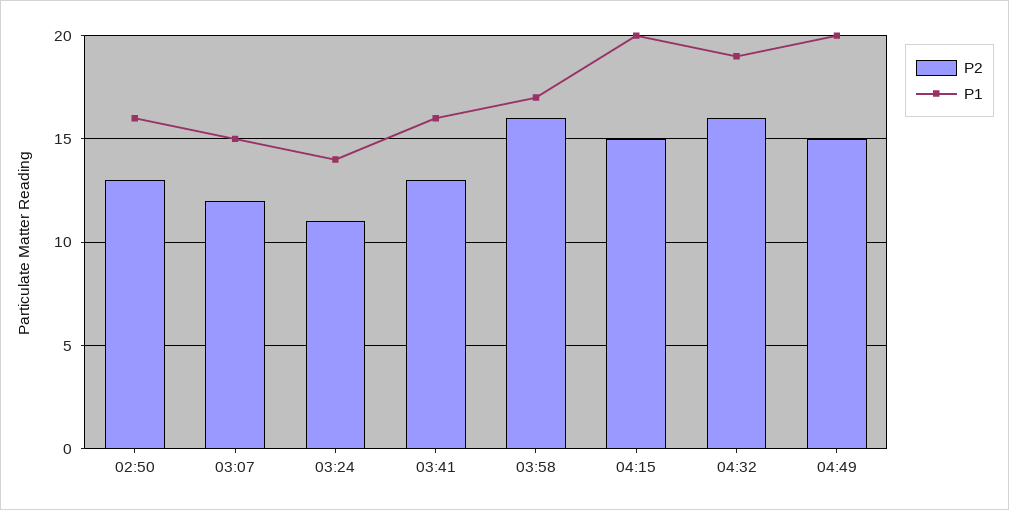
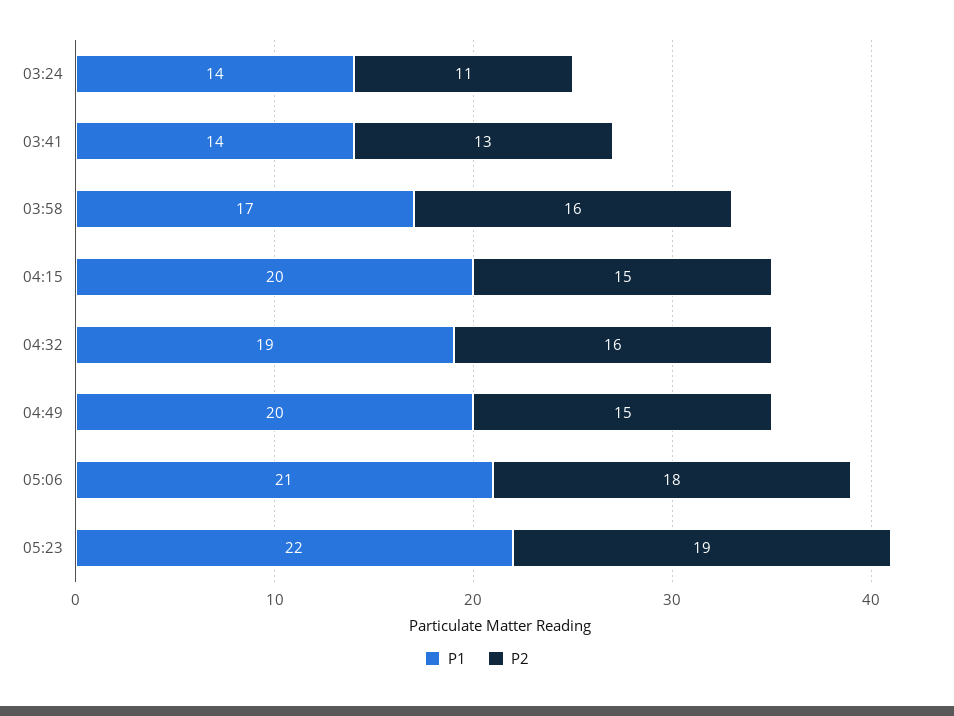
P2, 02:50: 13 -> none
P1, 02:50: 16 -> none
P2, 03:07: 12 -> none
P1, 03:07: 15 -> none
P1, 03:41: 16 -> 14
P1, 05:06: none -> 21
P2, 05:06: none -> 18
P1, 05:23: none -> 22
P2, 05:23: none -> 19

